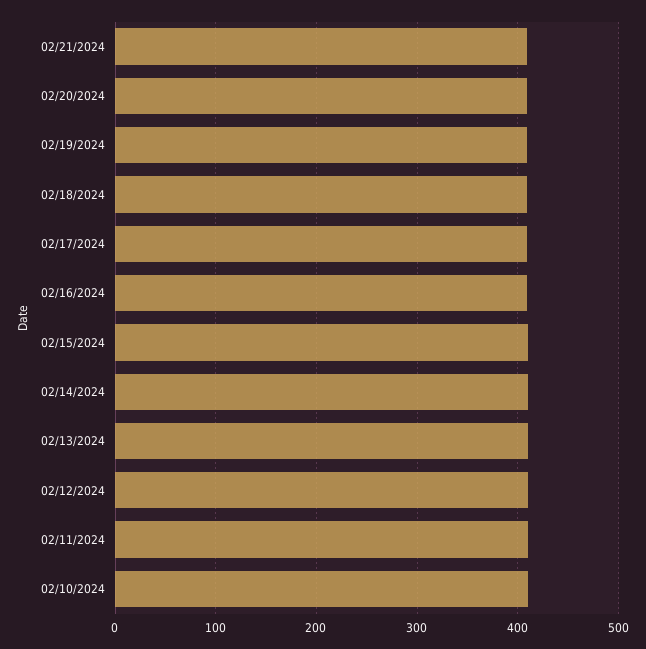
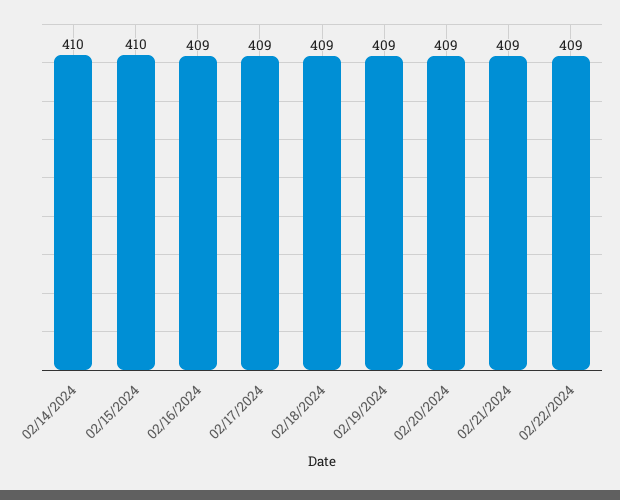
02/13/2024: 410 -> none
02/12/2024: 410 -> none
02/11/2024: 410 -> none
02/10/2024: 410 -> none
02/22/2024: none -> 409

